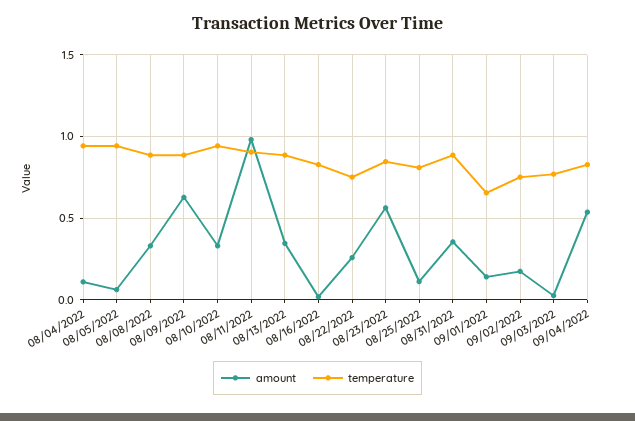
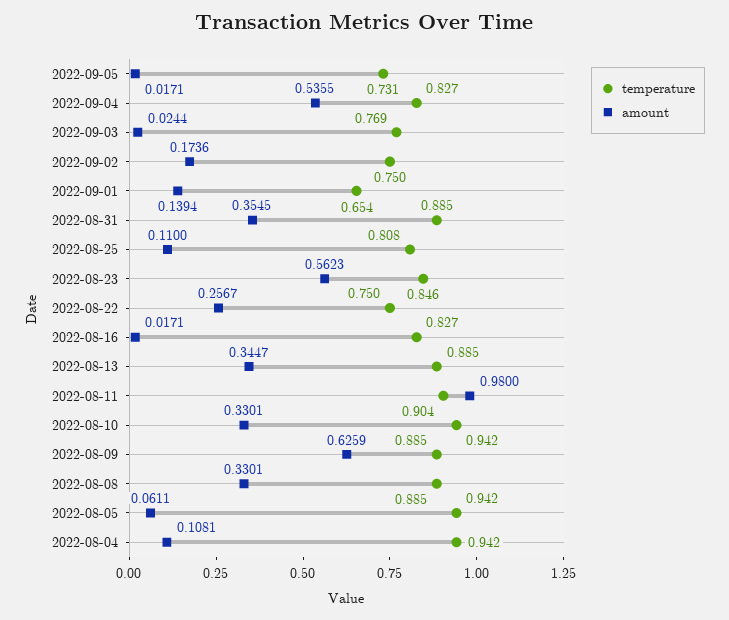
temperature, 2022-09-05: none -> 0.731
amount, 2022-09-05: none -> 0.0171

